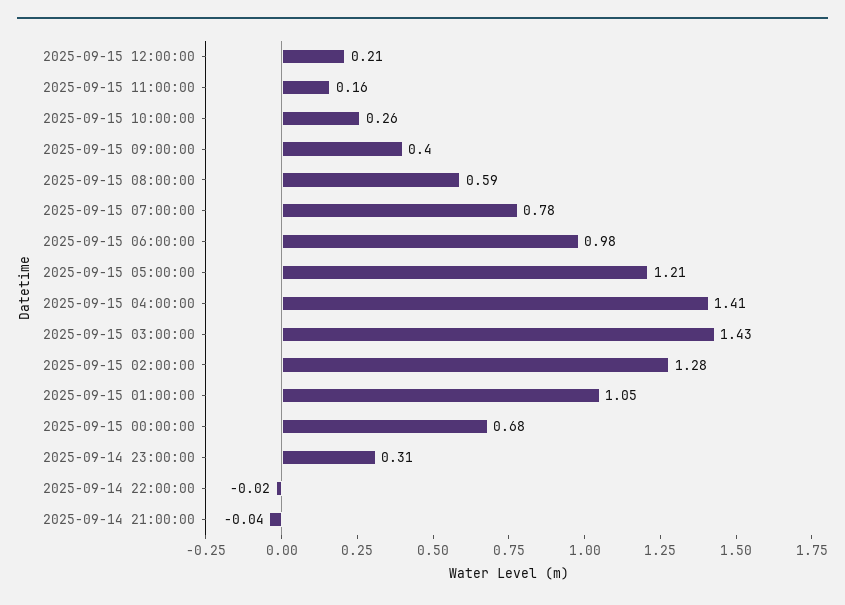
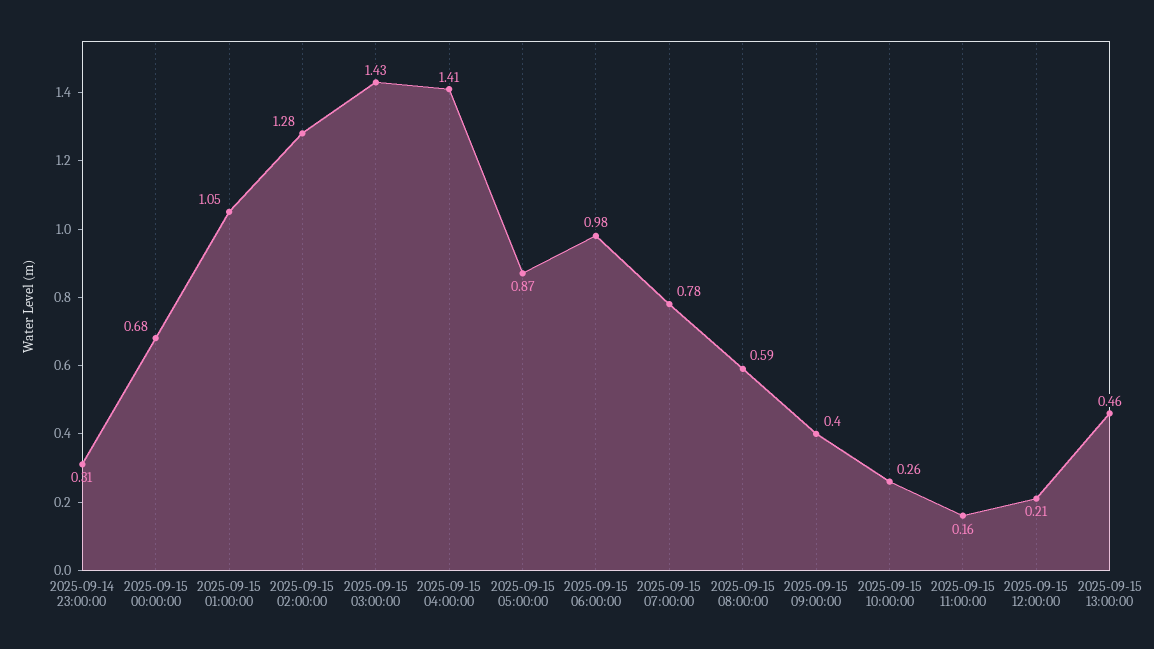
2025-09-15 05:00:00: 1.21 -> 0.87
2025-09-14 22:00:00: -0.02 -> none
2025-09-14 21:00:00: -0.04 -> none
2025-09-15 13:00:00: none -> 0.46

